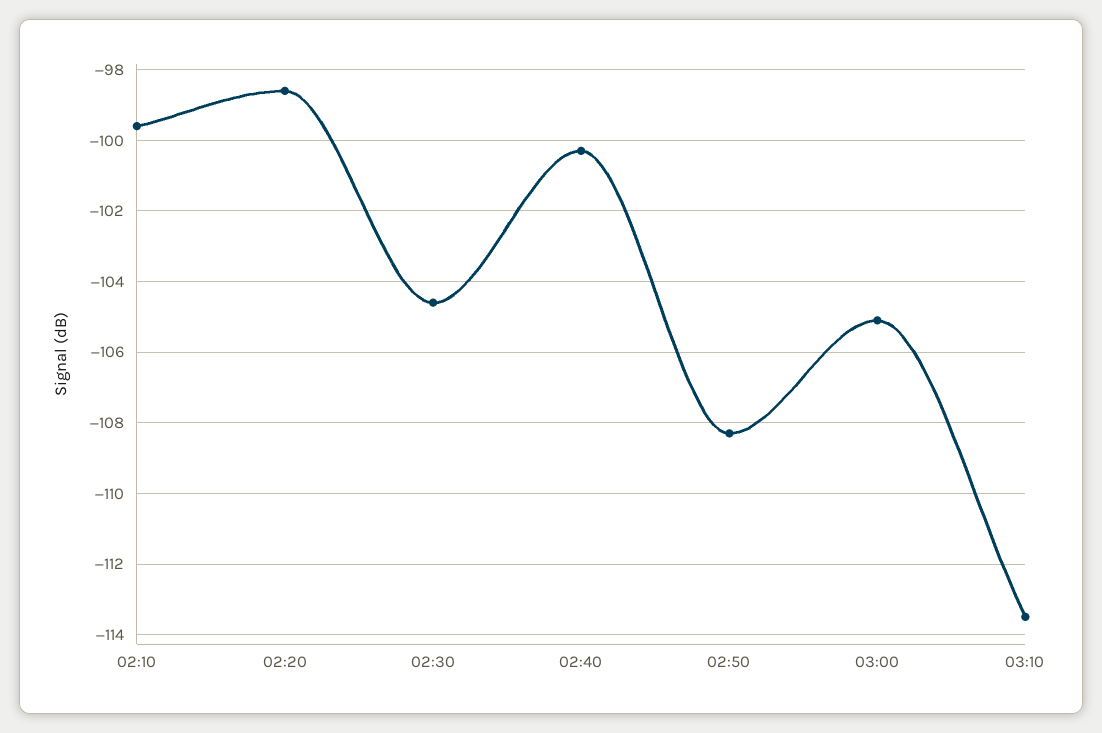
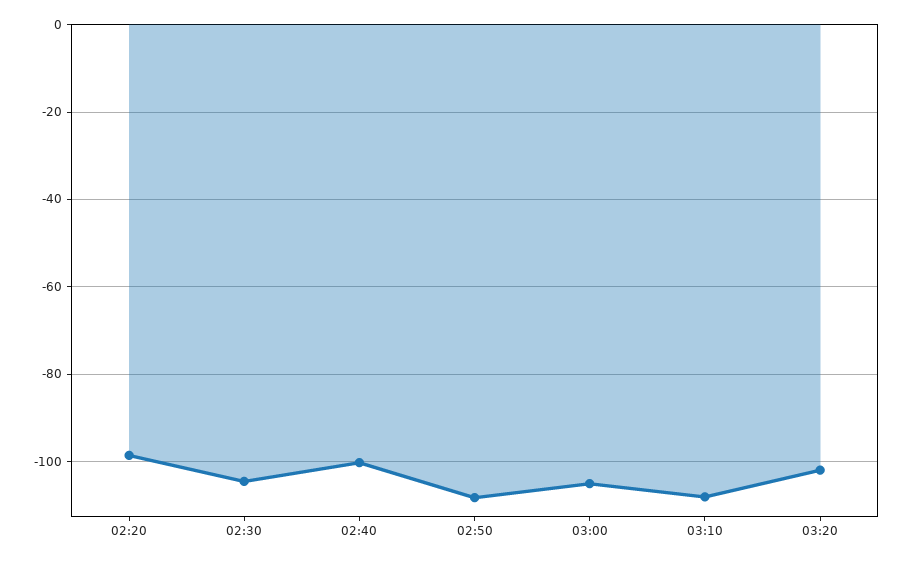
02:10: -99.5 -> none
03:10: -113.5 -> -108
03:20: none -> -102

